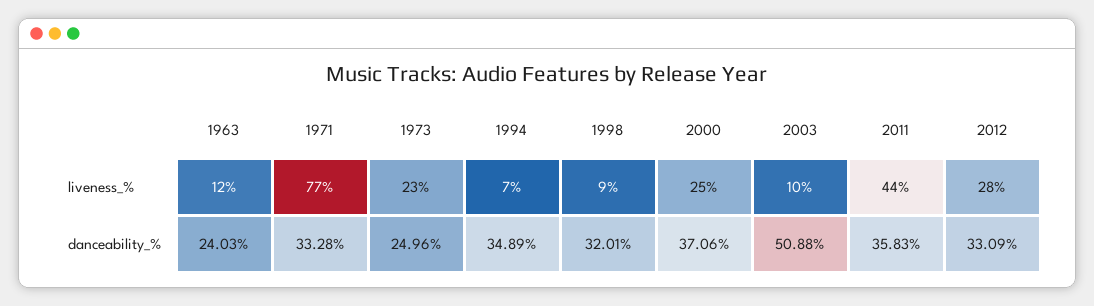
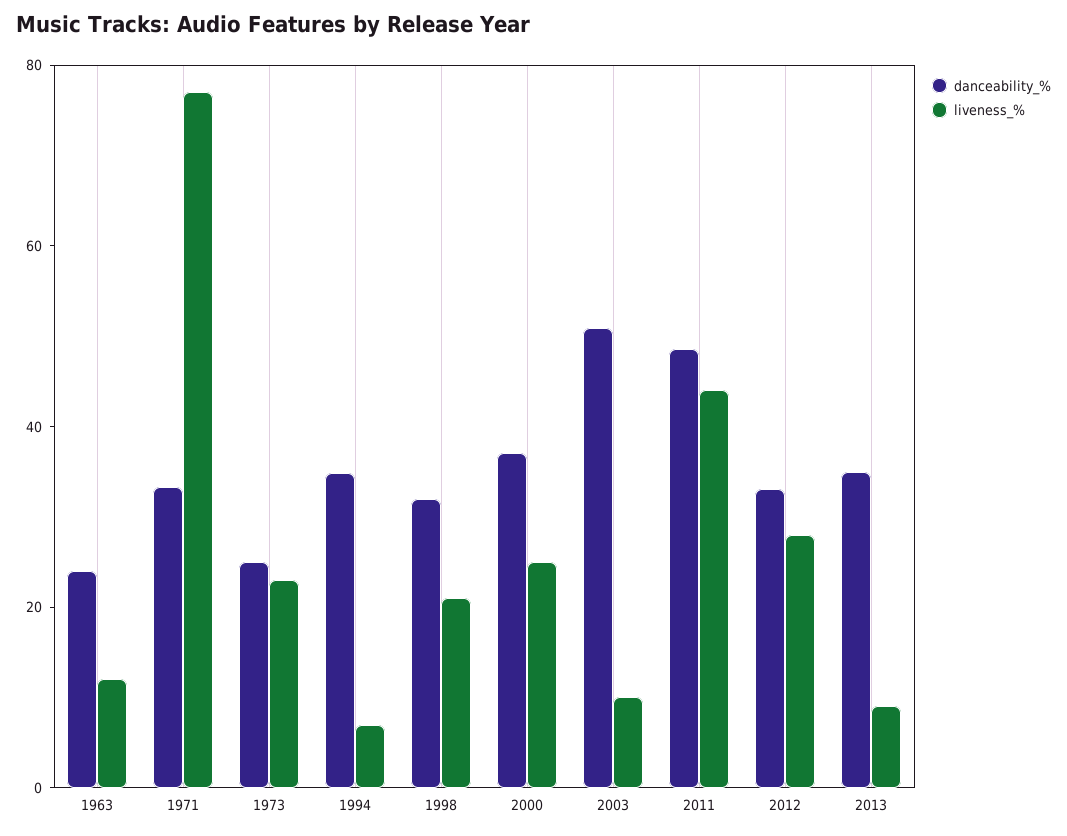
liveness_%, 1998: 9 -> 20
danceability_%, 2011: 35.83 -> 50
danceability_%, 2013: none -> 35
liveness_%, 2013: none -> 10

